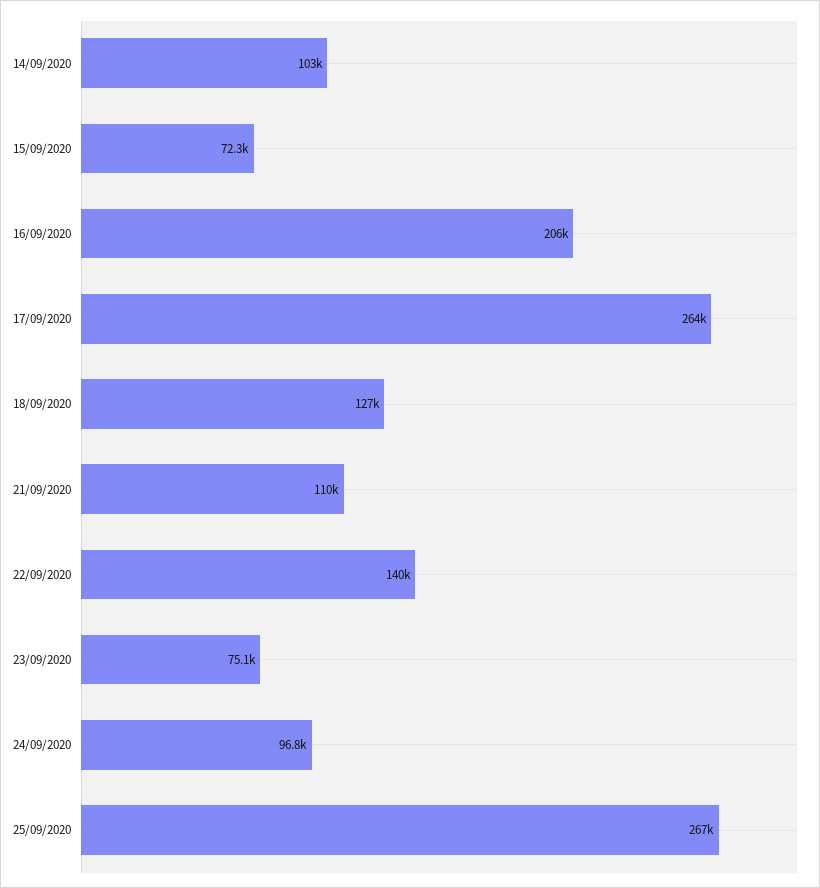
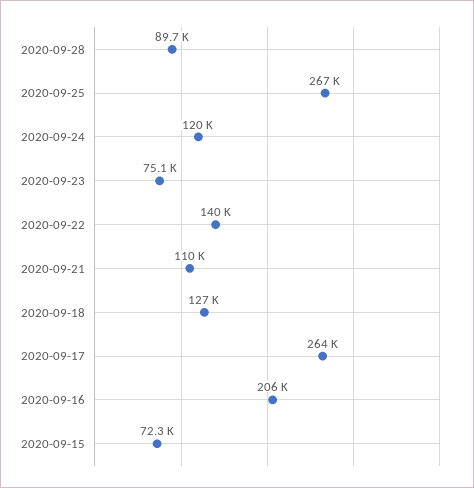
14/09/2020: 103000 -> none
24/09/2020: 96800 -> 120000
2020-09-28: none -> 89700

